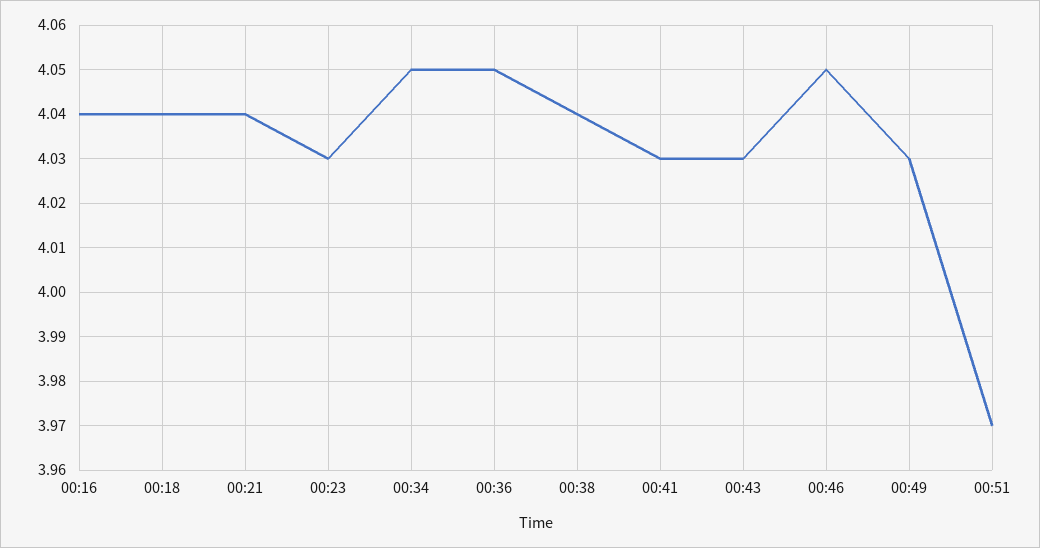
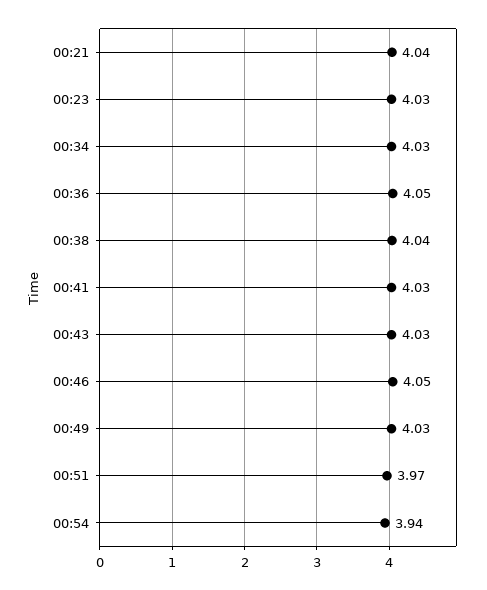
00:16: 4.04 -> none
00:18: 4.04 -> none
00:34: 4.05 -> 4.03
00:54: none -> 3.94

